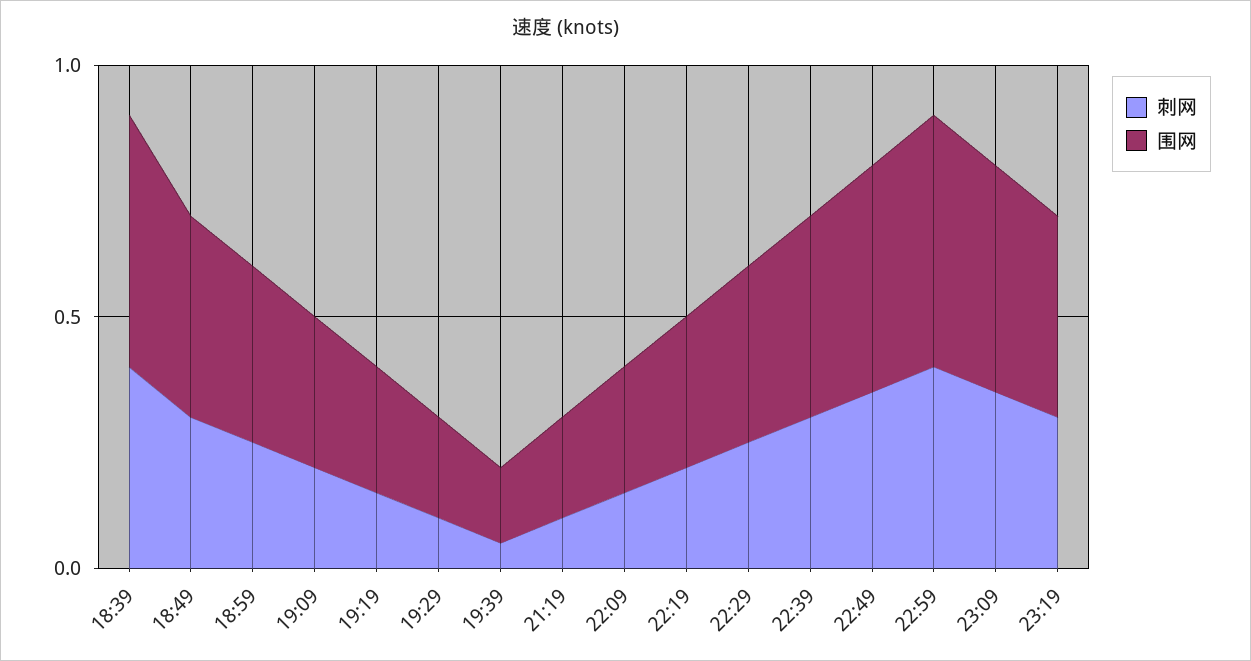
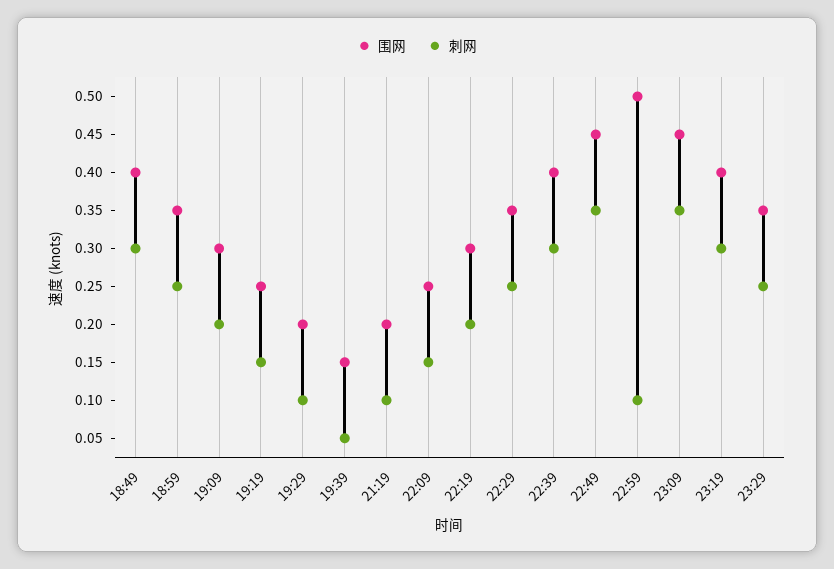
刺网, 18:39: 0.4 -> none
围网, 18:39: 0.5 -> none
刺网, 22:59: 0.4 -> 0.1
围网, 23:29: none -> 0.35
刺网, 23:29: none -> 0.25

